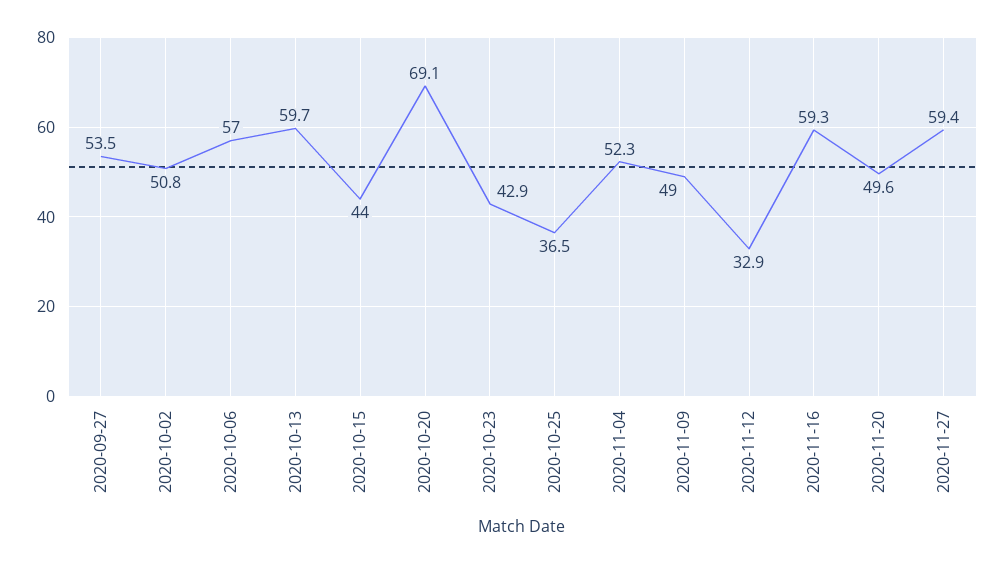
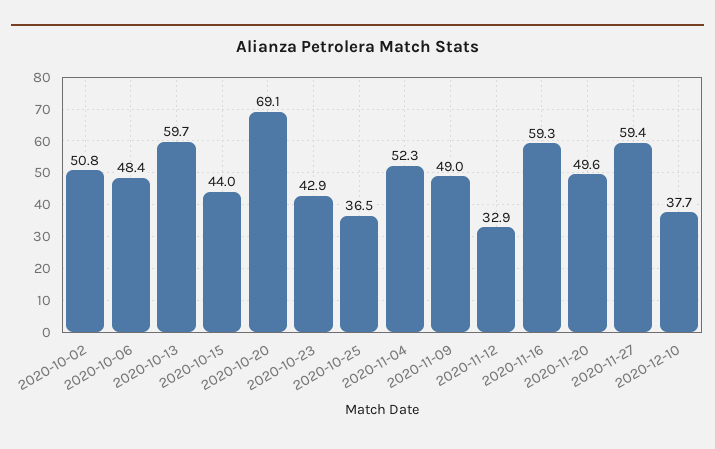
2020-09-27: 53.5 -> none
2020-10-06: 57 -> 48.4
2020-12-10: none -> 37.7

